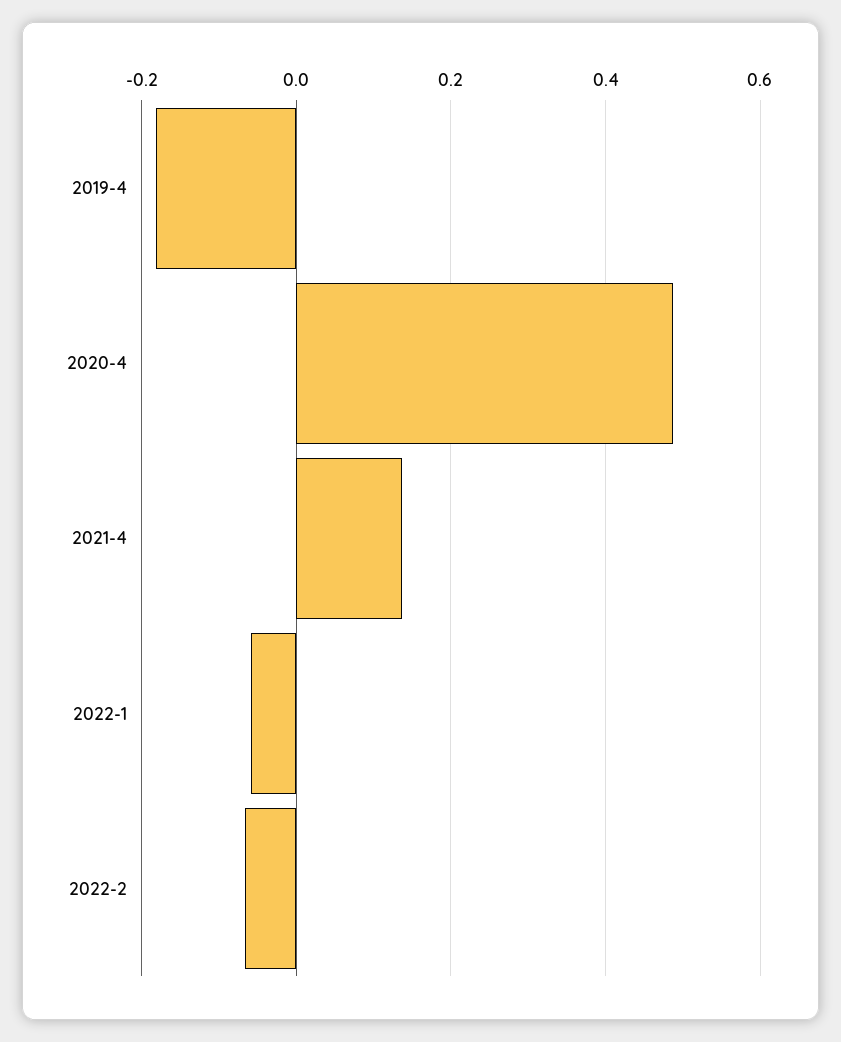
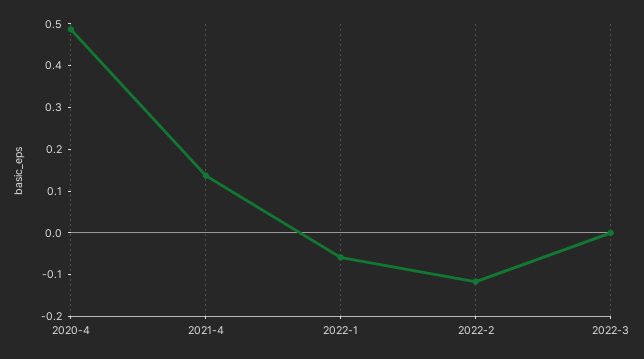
2019-4: -0.18 -> none
2022-2: -0.06 -> -0.12
2022-3: none -> 0

